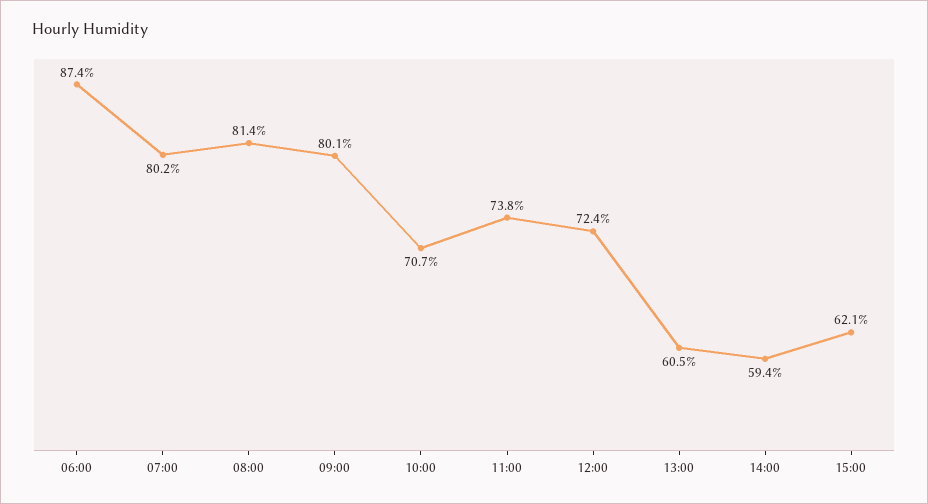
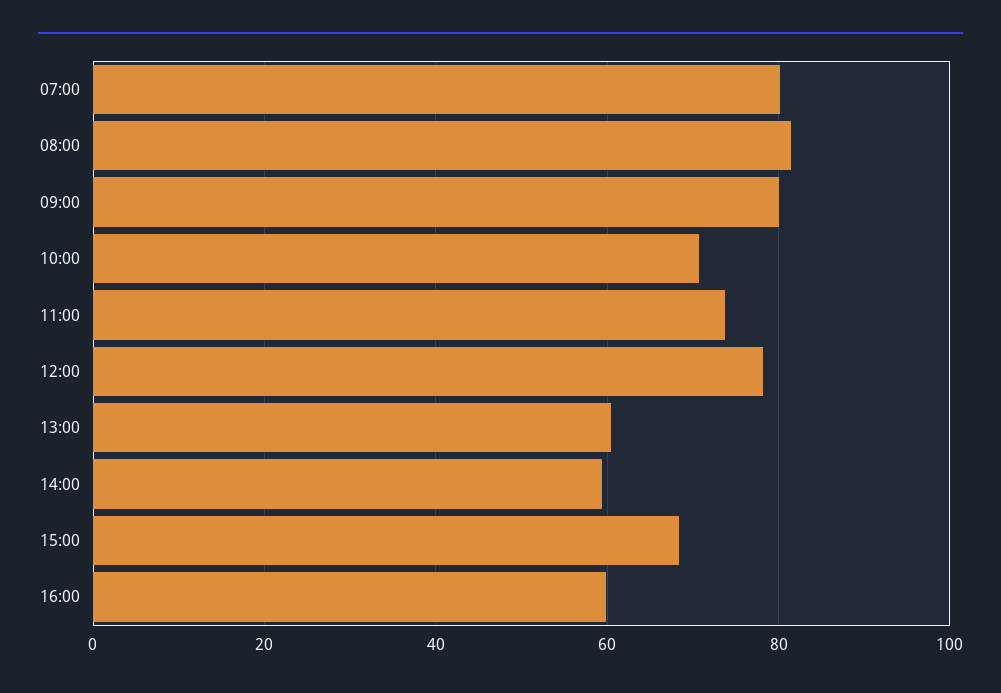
06:00: 87.4 -> none
12:00: 72.4 -> 78
15:00: 62.1 -> 68
16:00: none -> 60

